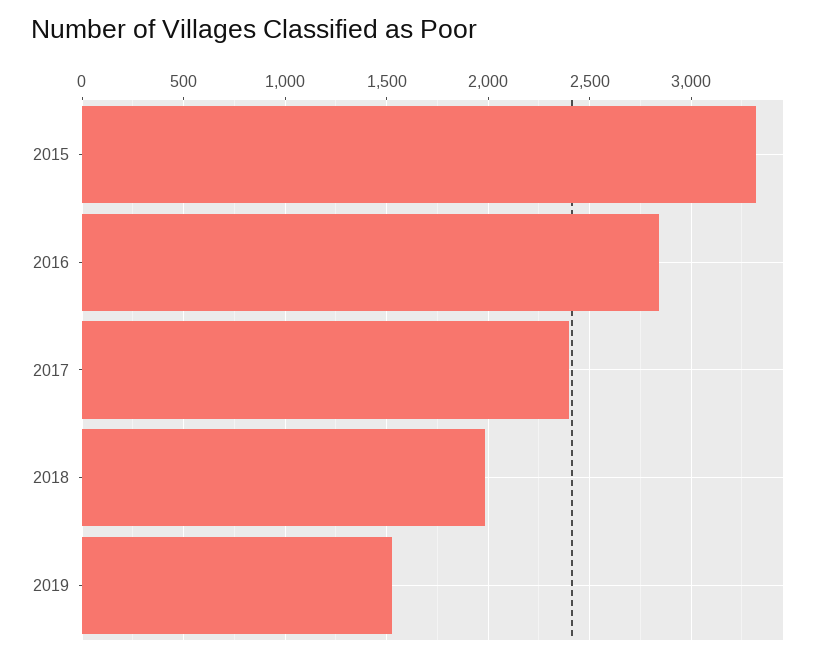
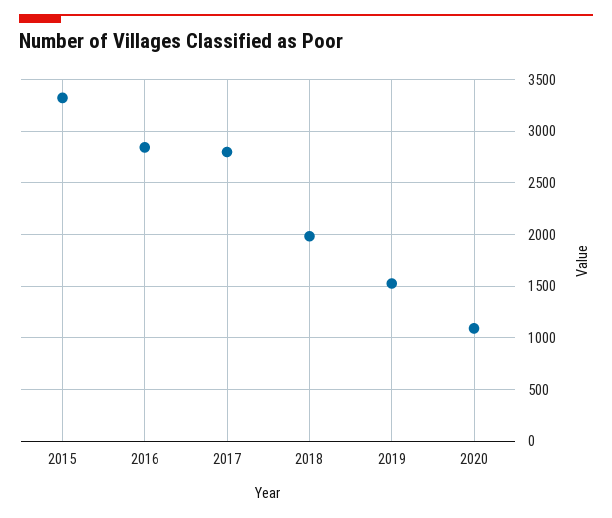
2017: 2400 -> 2800
2020: none -> 1100

